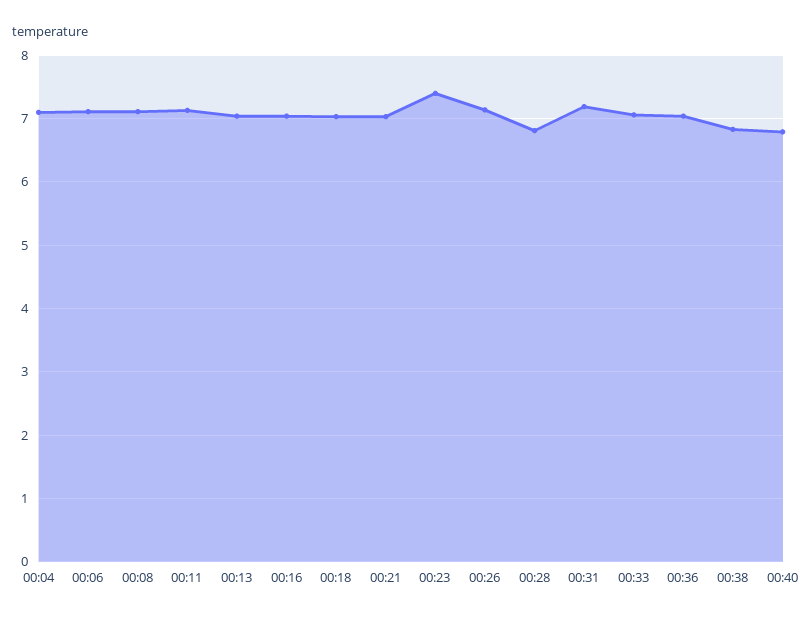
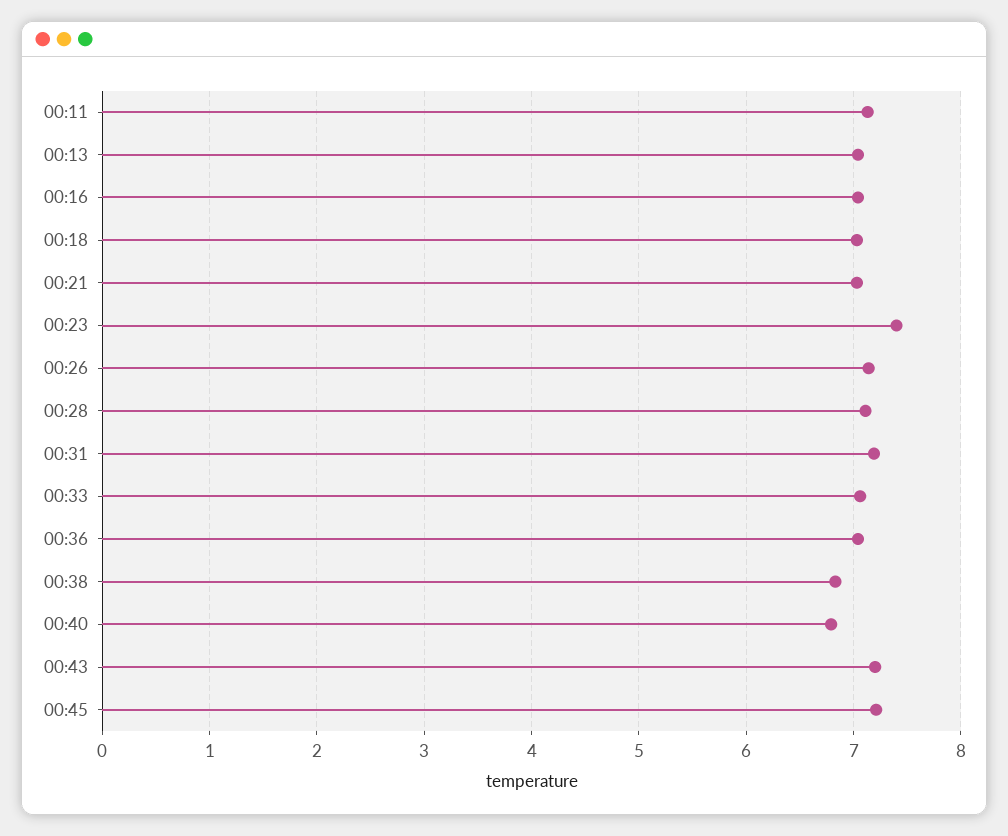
00:04: 7.1 -> none
00:06: 7.1 -> none
00:08: 7.1 -> none
00:28: 6.8 -> 7.1
00:43: none -> 7.2
00:45: none -> 7.2

